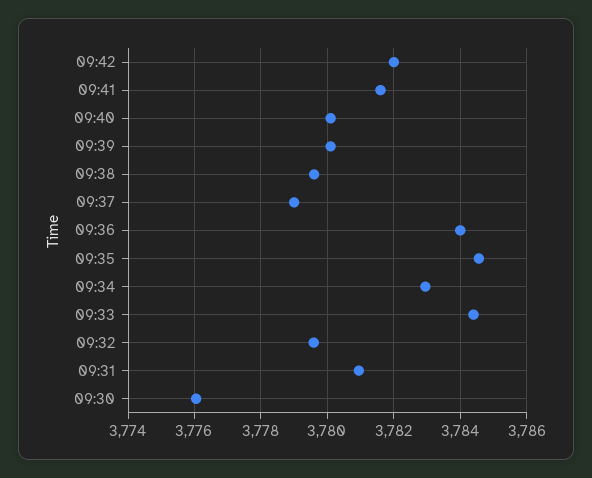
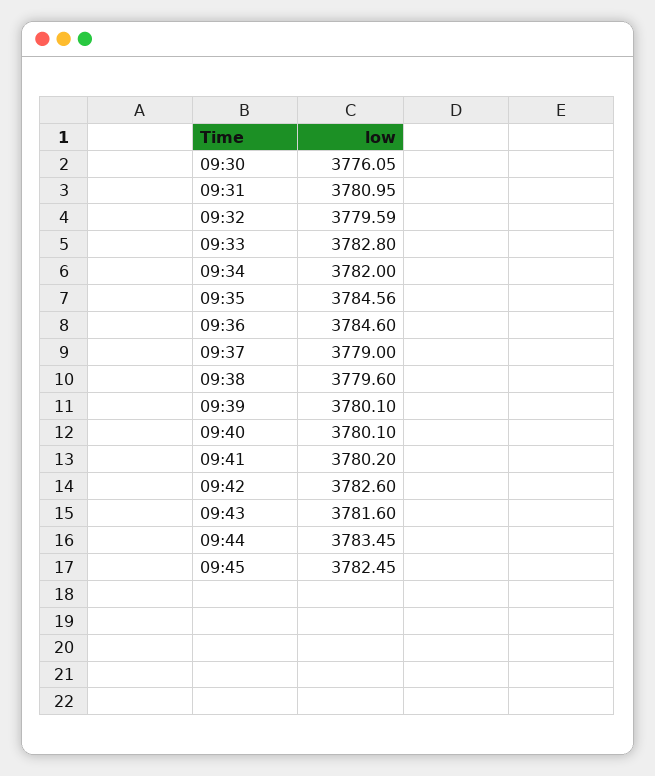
09:42: 3782 -> 3782.6
09:41: 3781.6 -> 3780.2
09:36: 3784 -> 3784.6
09:34: 3783 -> 3782
09:33: 3784.4 -> 3782.8
09:43: none -> 3781.6
09:44: none -> 3783.45
09:45: none -> 3782.45

